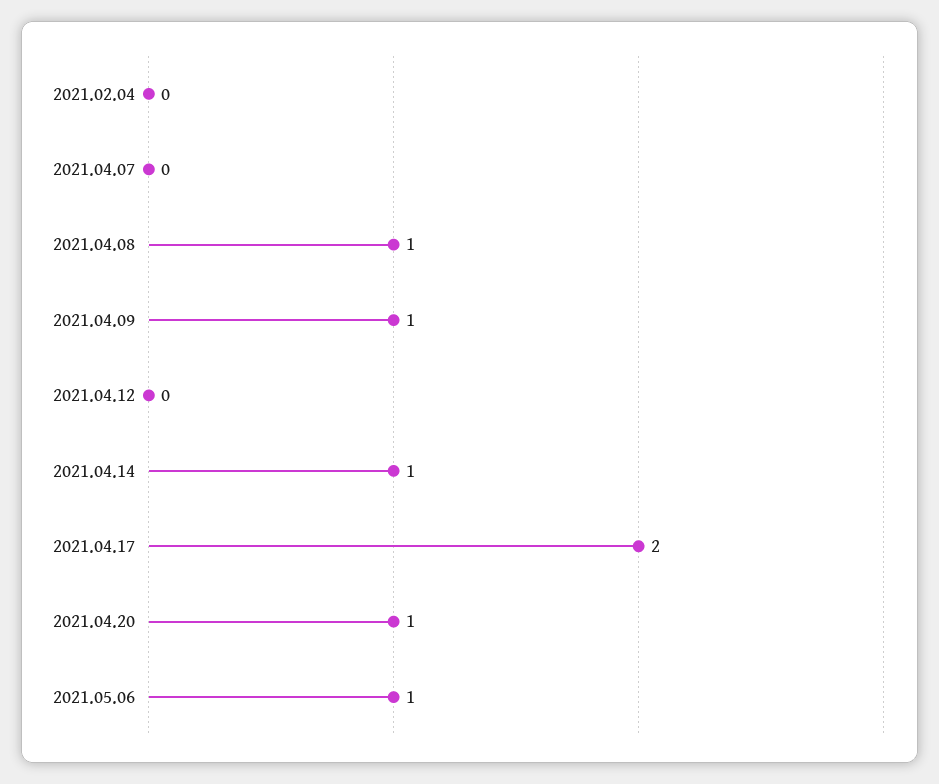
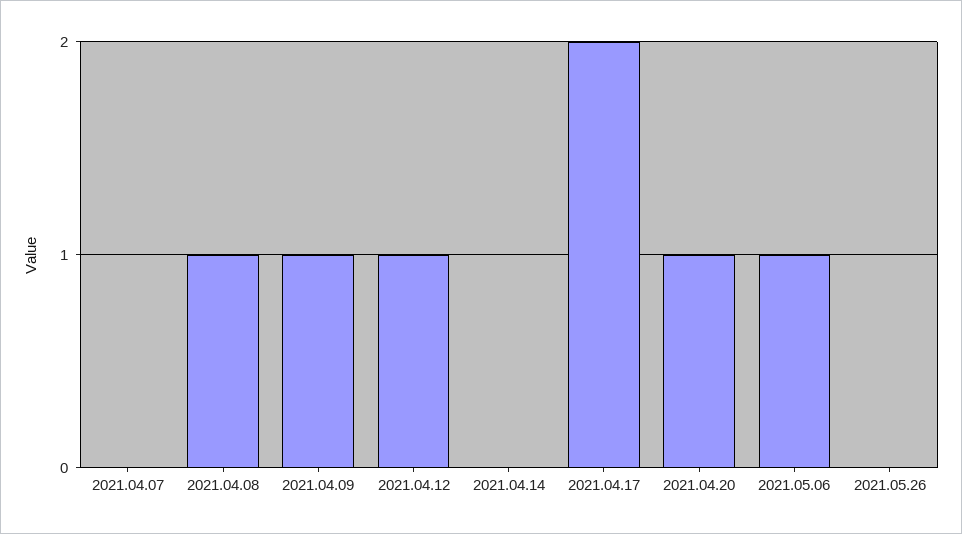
2021.02.04: 0 -> none
2021.04.12: 0 -> 1
2021.04.14: 1 -> 0
2021.05.26: none -> 0

